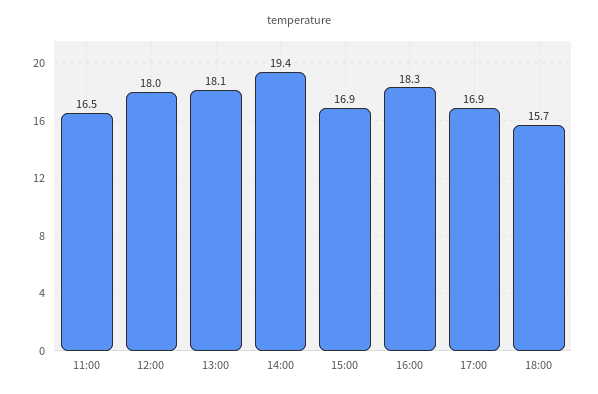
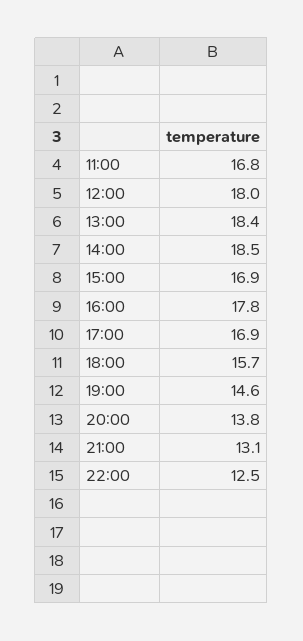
11:00: 16.5 -> 16.8
13:00: 18.1 -> 18.4
14:00: 19.4 -> 18.5
16:00: 18.3 -> 17.8
19:00: none -> 14.6
20:00: none -> 13.8
21:00: none -> 13.1
22:00: none -> 12.5

